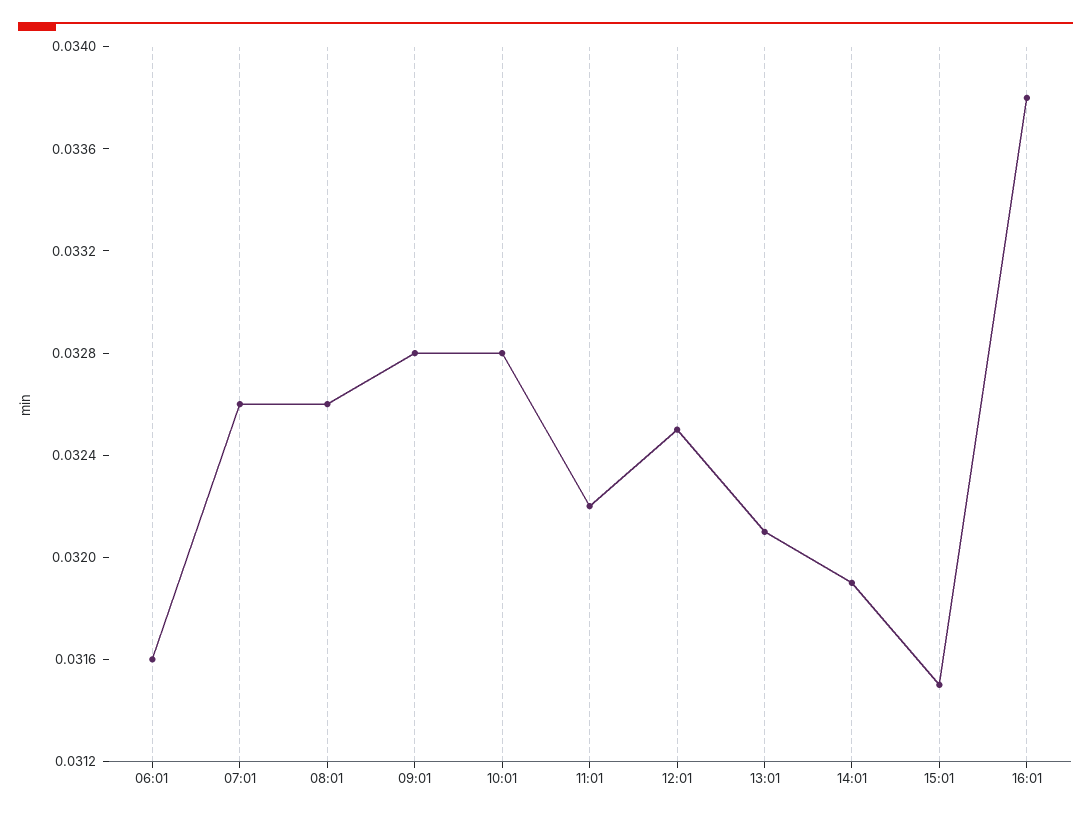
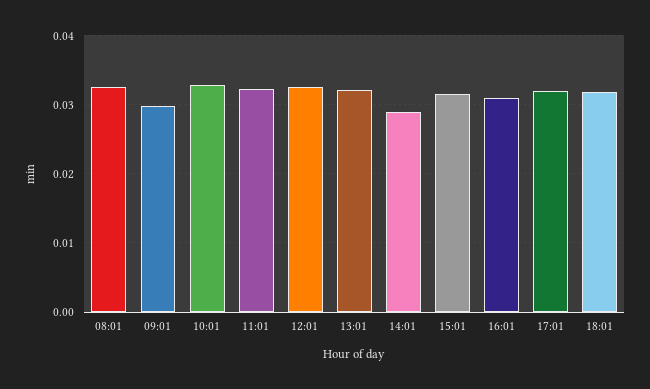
06:01: 0.0316 -> none
07:01: 0.0326 -> none
09:01: 0.0328 -> 0.03
14:01: 0.0319 -> 0.029
16:01: 0.0338 -> 0.031
17:01: none -> 0.032
18:01: none -> 0.032

